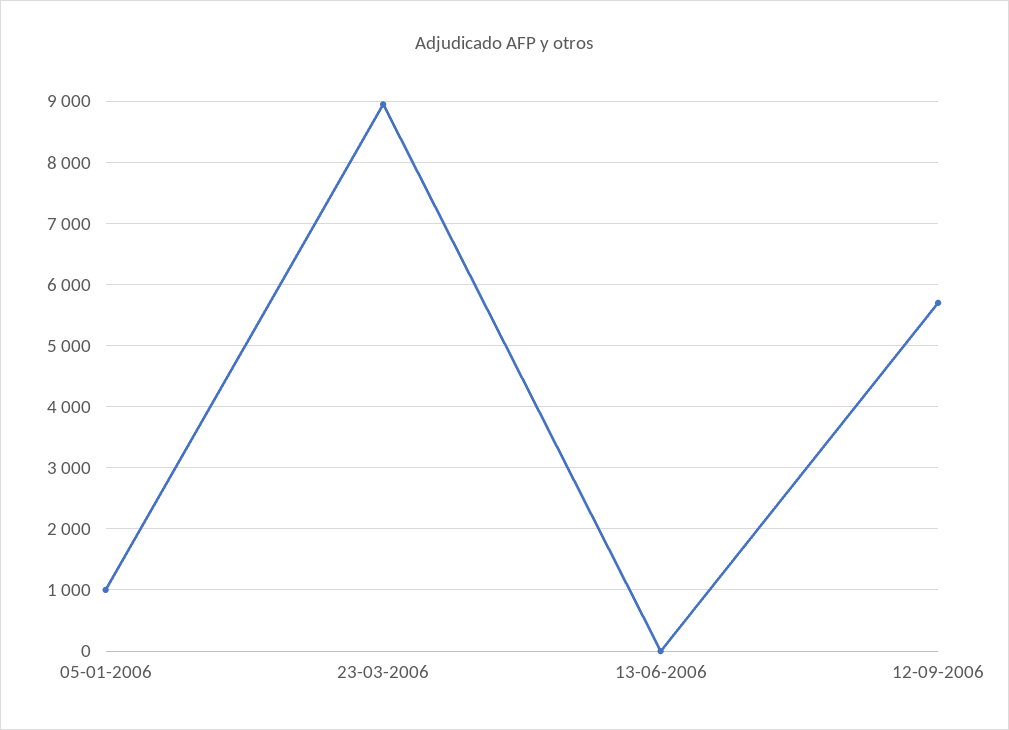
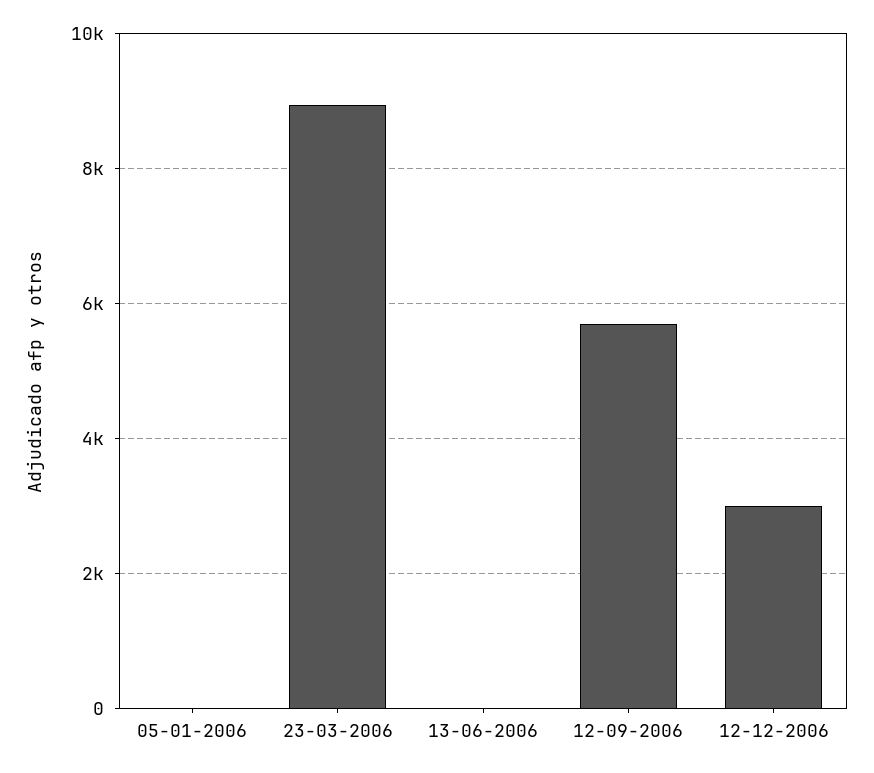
05-01-2006: 1000 -> 0
12-12-2006: none -> 3000

